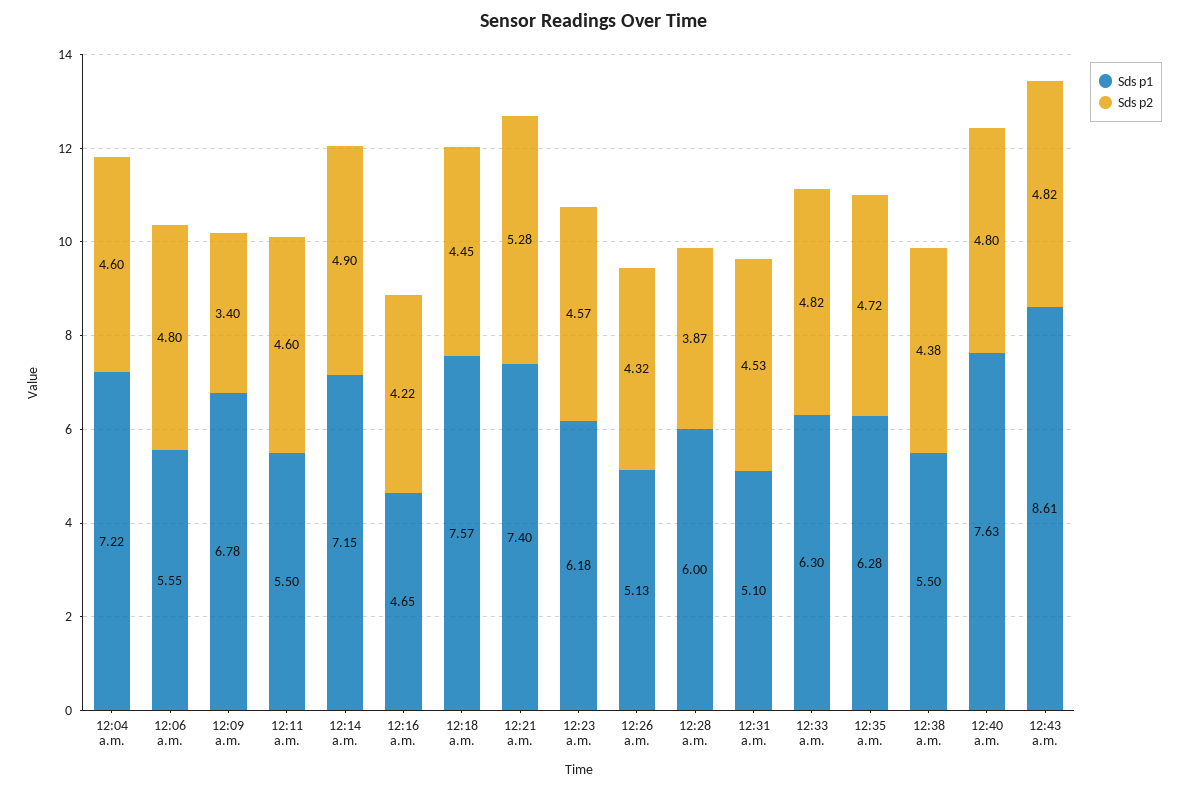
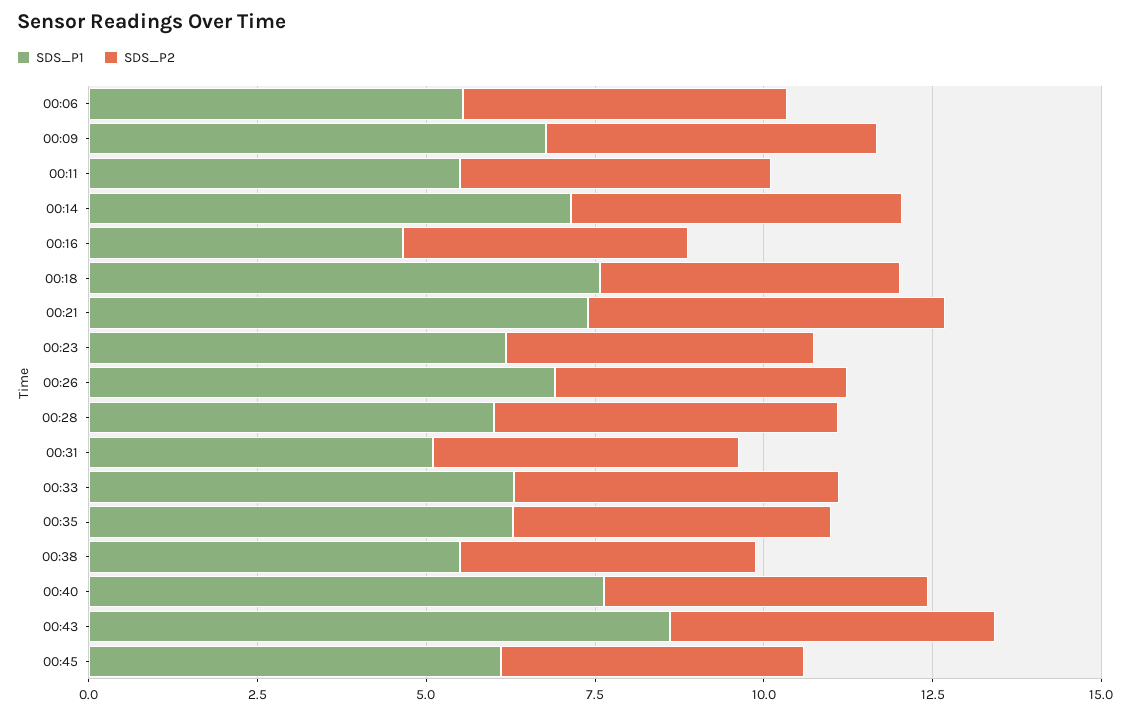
Sds p1, 12:04 a.m.: 7.22 -> none
Sds p2, 12:04 a.m.: 4.6 -> none
Sds p2, 12:09 a.m.: 3.4 -> 5
Sds p1, 12:26 a.m.: 5.13 -> 7
Sds p2, 12:28 a.m.: 3.87 -> 5
Sds p1, 00:45: none -> 6
Sds p2, 00:45: none -> 4.5

